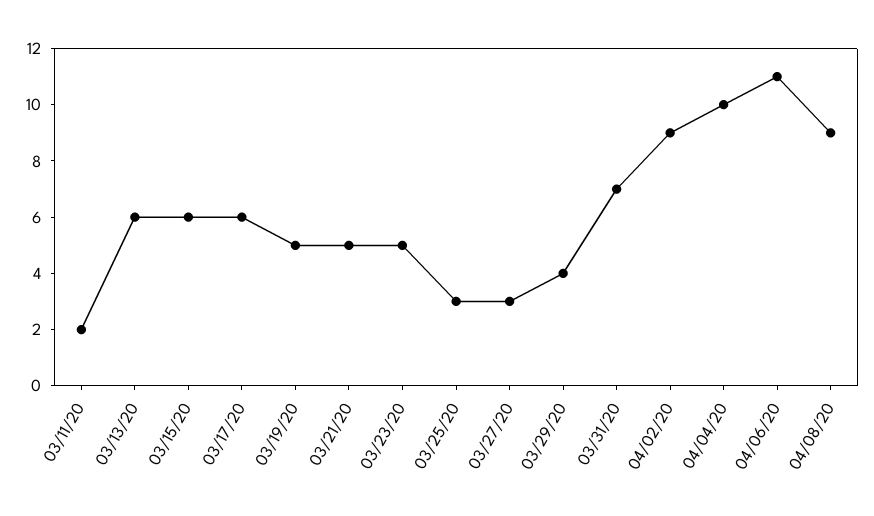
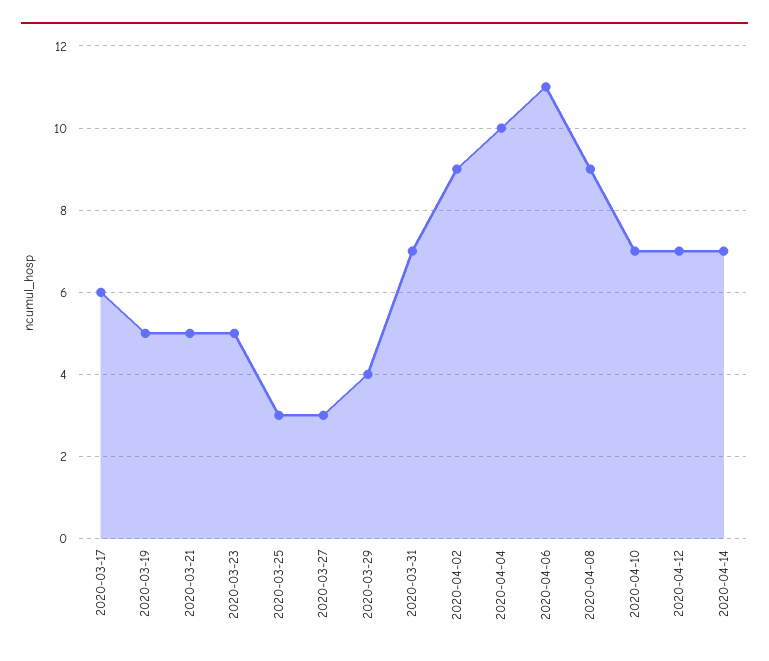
03/11/20: 2 -> none
03/13/20: 6 -> none
03/15/20: 6 -> none
2020-04-10: none -> 7
2020-04-12: none -> 7
2020-04-14: none -> 7

